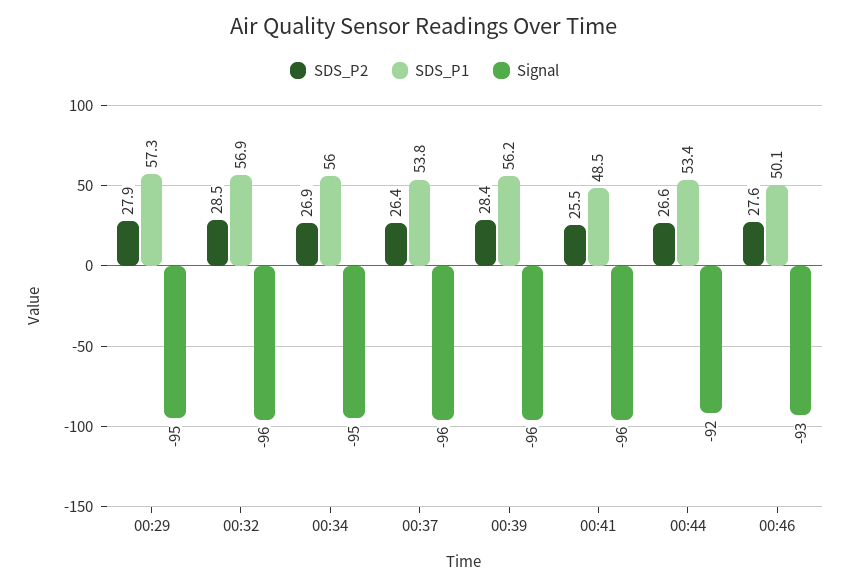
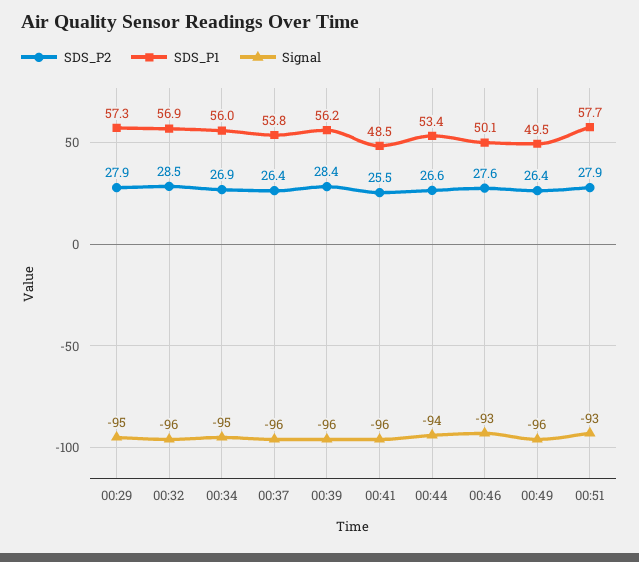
Signal, 00:44: -92 -> -94
SDS_P2, 00:49: none -> 26.4
SDS_P1, 00:49: none -> 49.5
Signal, 00:49: none -> -96
SDS_P2, 00:51: none -> 27.9
SDS_P1, 00:51: none -> 57.7
Signal, 00:51: none -> -93

